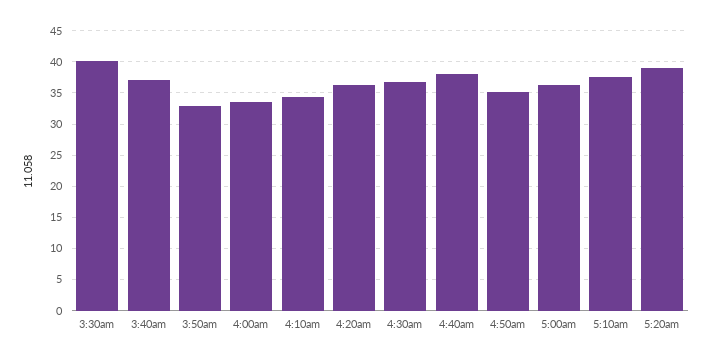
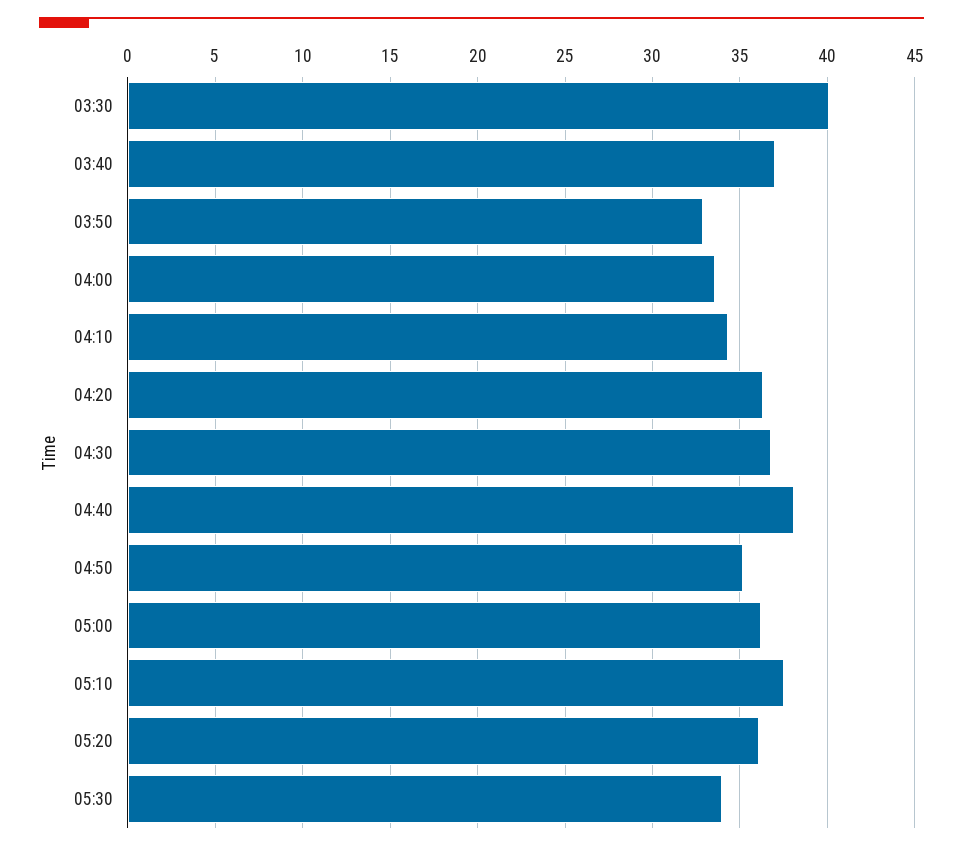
5:20am: 39 -> 36
05:30: none -> 34

